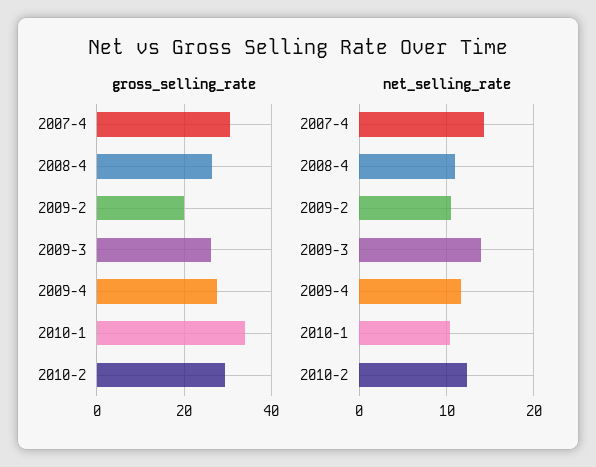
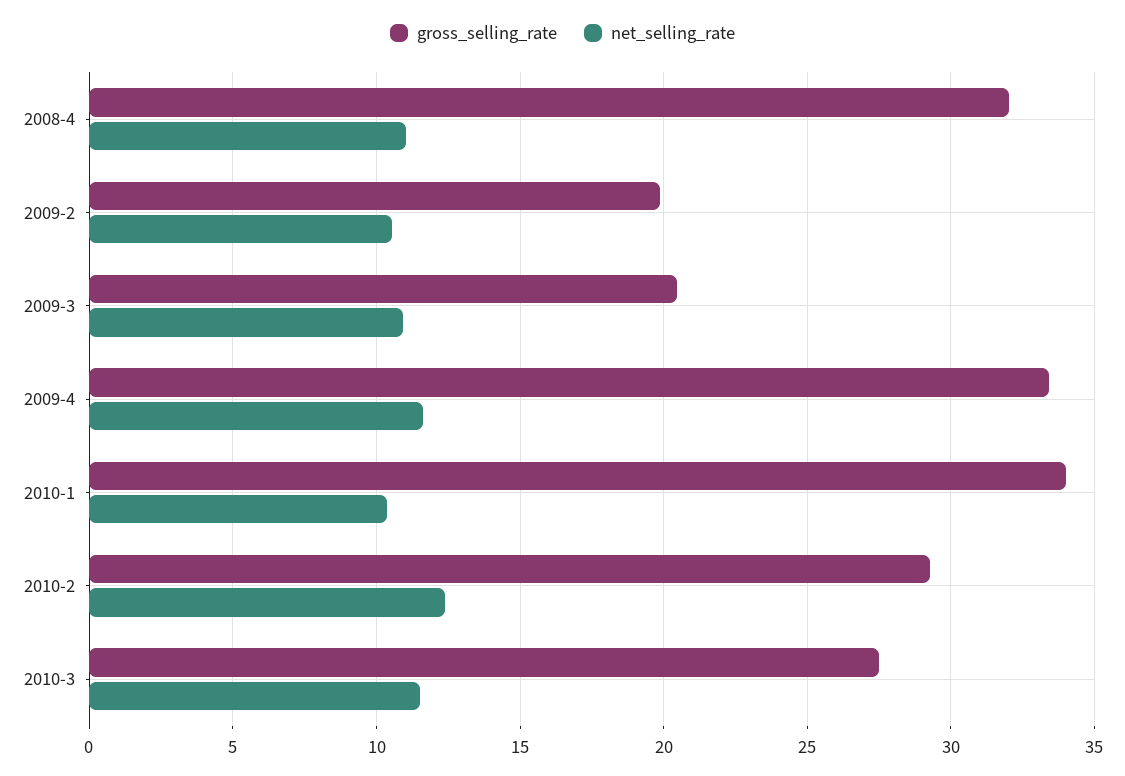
gross_selling_rate, 2007-4: 30 -> none
gross_selling_rate, 2008-4: 26 -> 32
gross_selling_rate, 2009-3: 26 -> 20.5
gross_selling_rate, 2009-4: 28 -> 33.5
net_selling_rate, 2007-4: 14 -> none
net_selling_rate, 2009-3: 14 -> 11
gross_selling_rate, 2010-3: none -> 27.5
net_selling_rate, 2010-3: none -> 11.5

